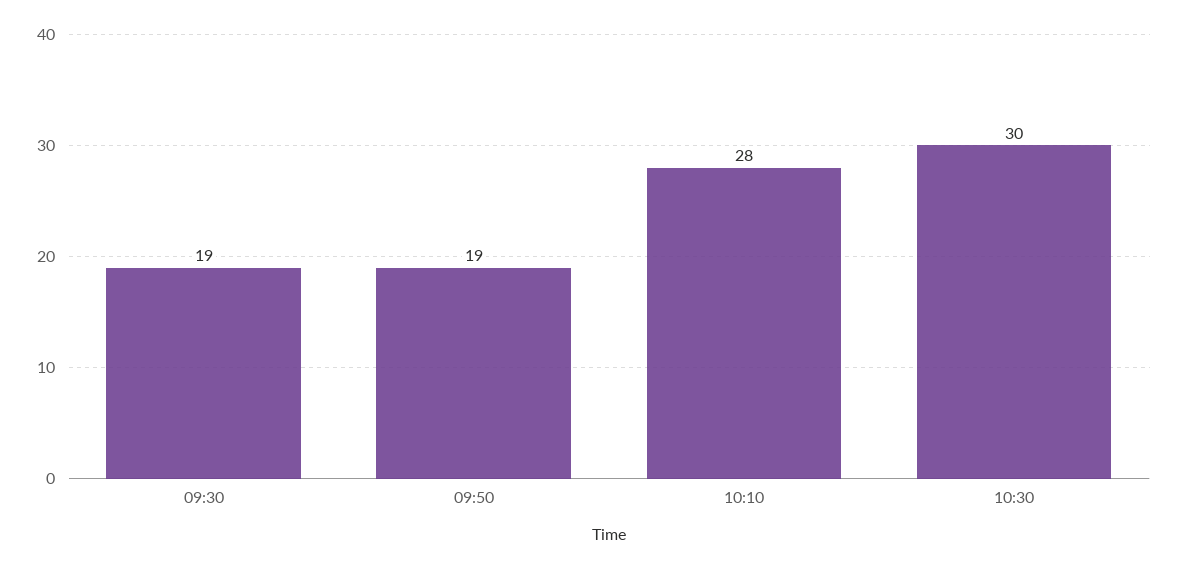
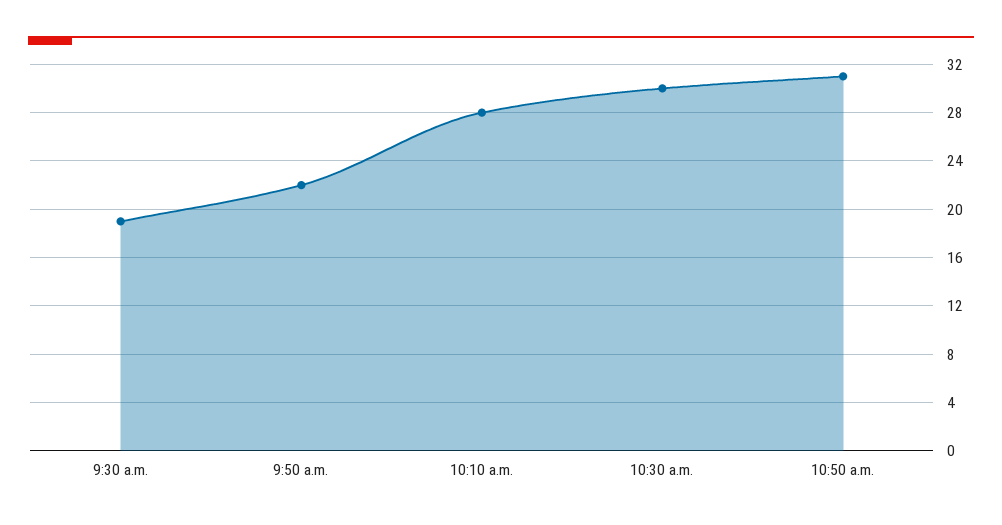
09:50: 19 -> 22
10:50 a.m.: none -> 31

